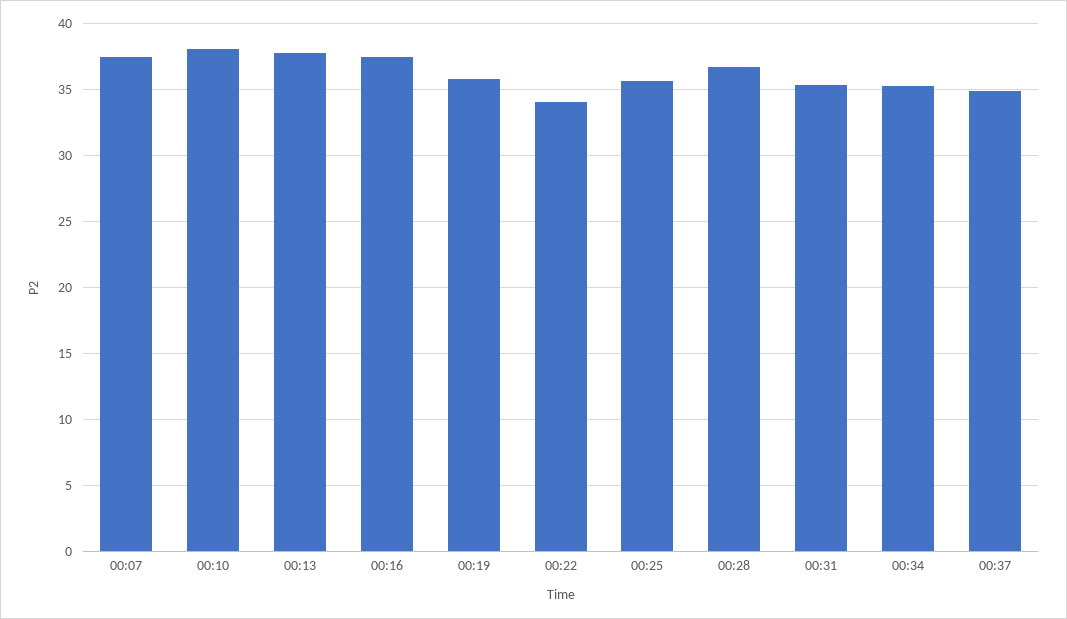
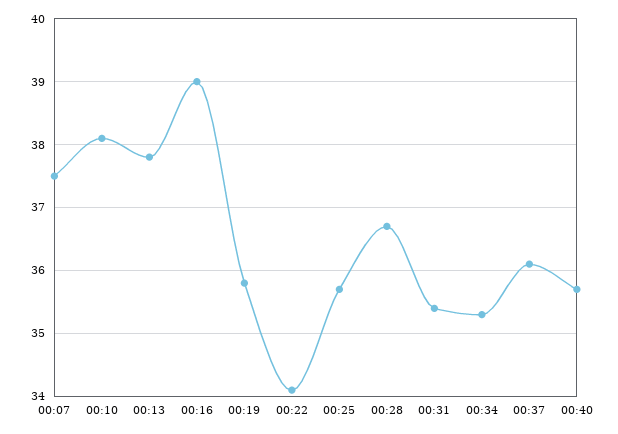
00:16: 37.5 -> 39
00:37: 35 -> 36.1
00:40: none -> 35.7

